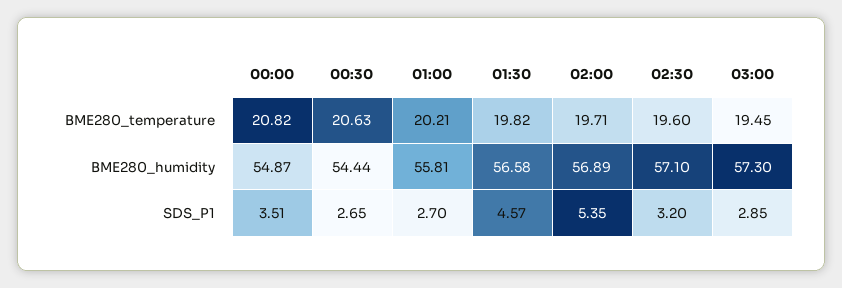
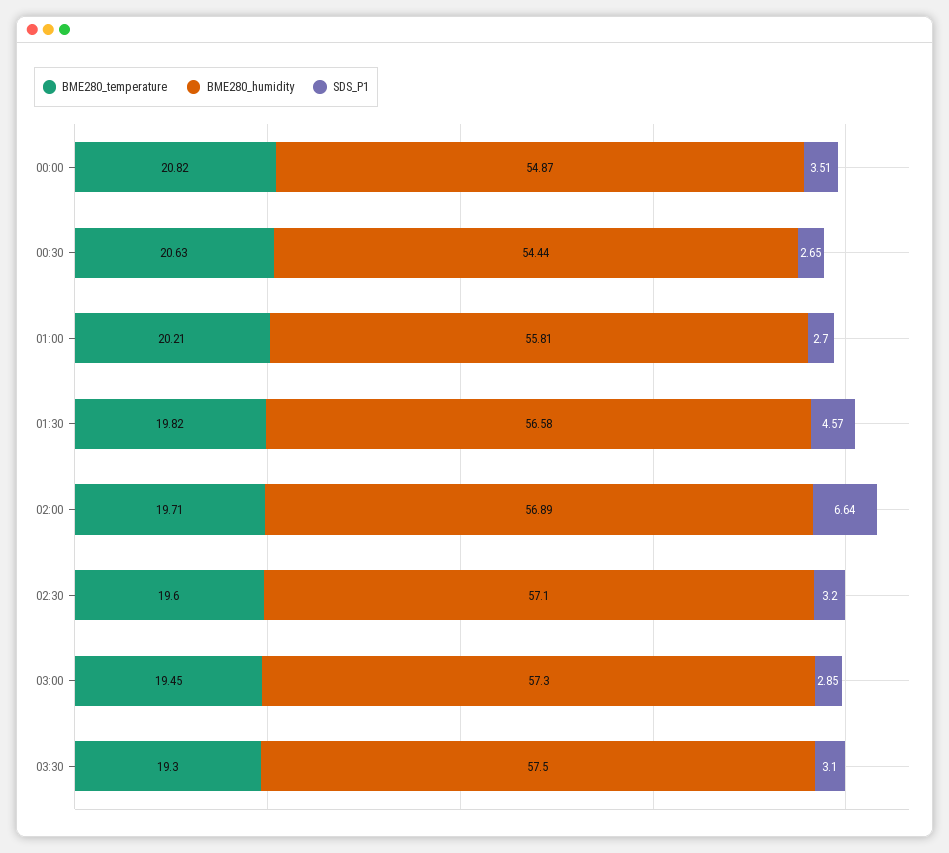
SDS_P1, 02:00: 5.35 -> 6.64
BME280_temperature, 03:30: none -> 19.3
BME280_humidity, 03:30: none -> 57.5
SDS_P1, 03:30: none -> 3.1

